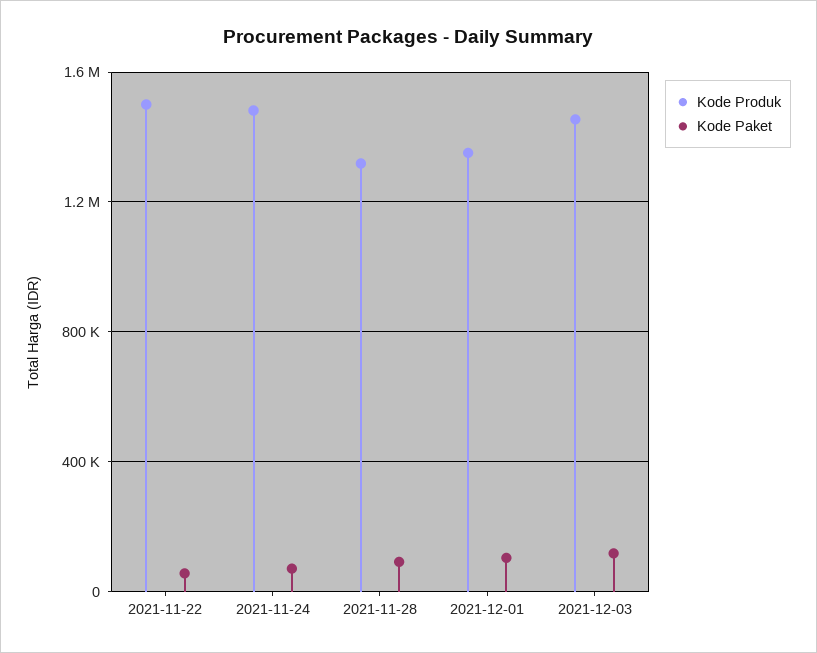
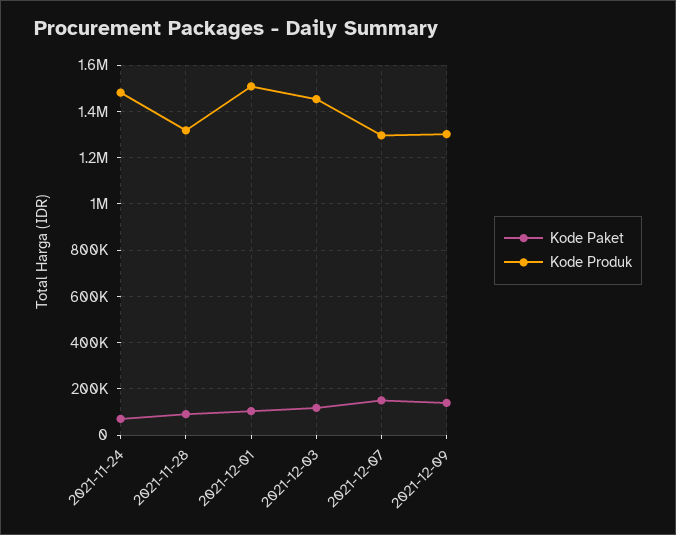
Kode Produk, 2021-11-22: 1500000 -> none
Kode Paket, 2021-11-22: 50000 -> none
Kode Produk, 2021-12-01: 1350000 -> 1500000
Kode Paket, 2021-12-07: none -> 150000
Kode Produk, 2021-12-07: none -> 1300000
Kode Paket, 2021-12-09: none -> 150000
Kode Produk, 2021-12-09: none -> 1300000

